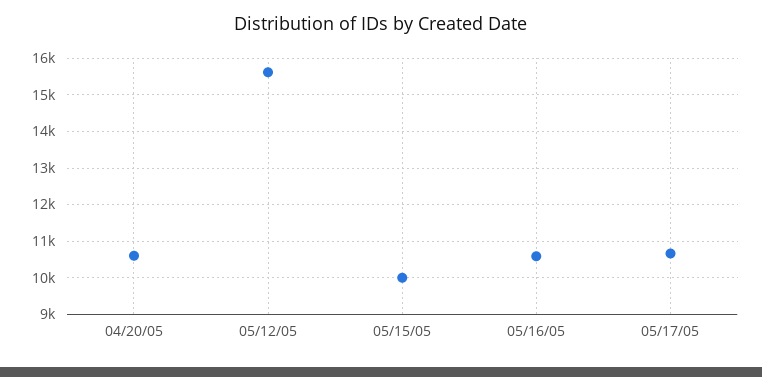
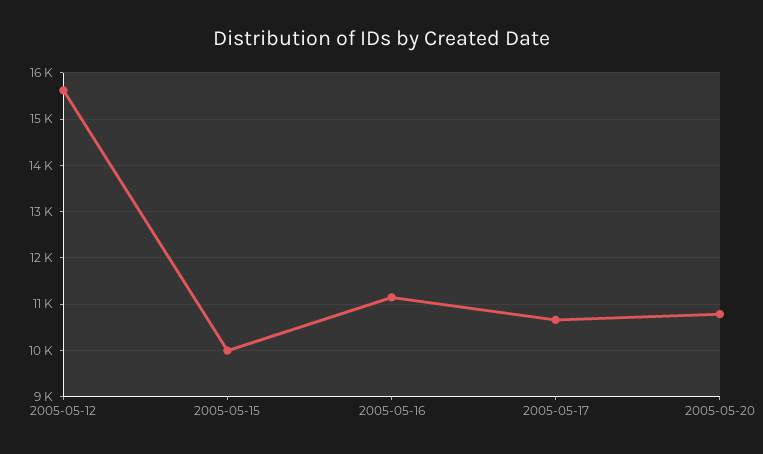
04/20/05: 10600 -> none
05/16/05: 10600 -> 11200
2005-05-20: none -> 10800

